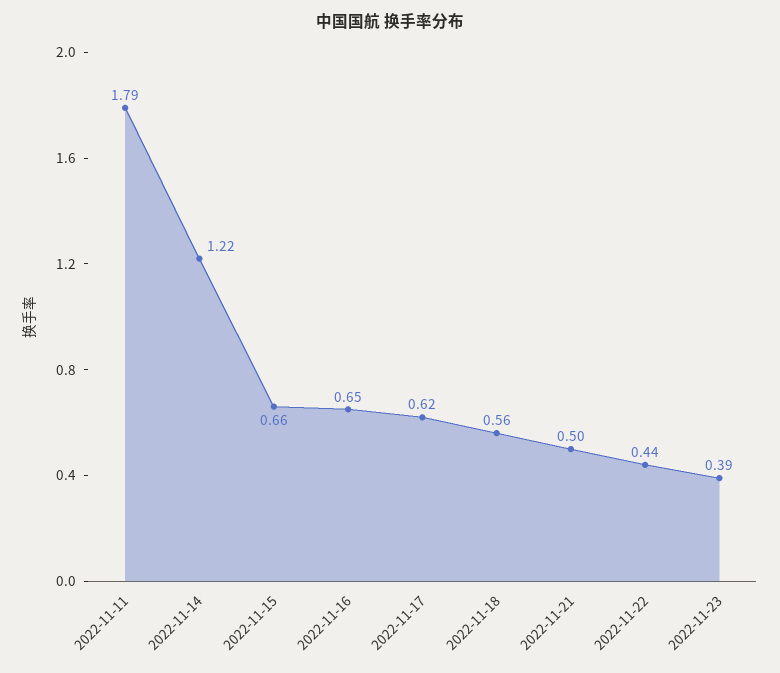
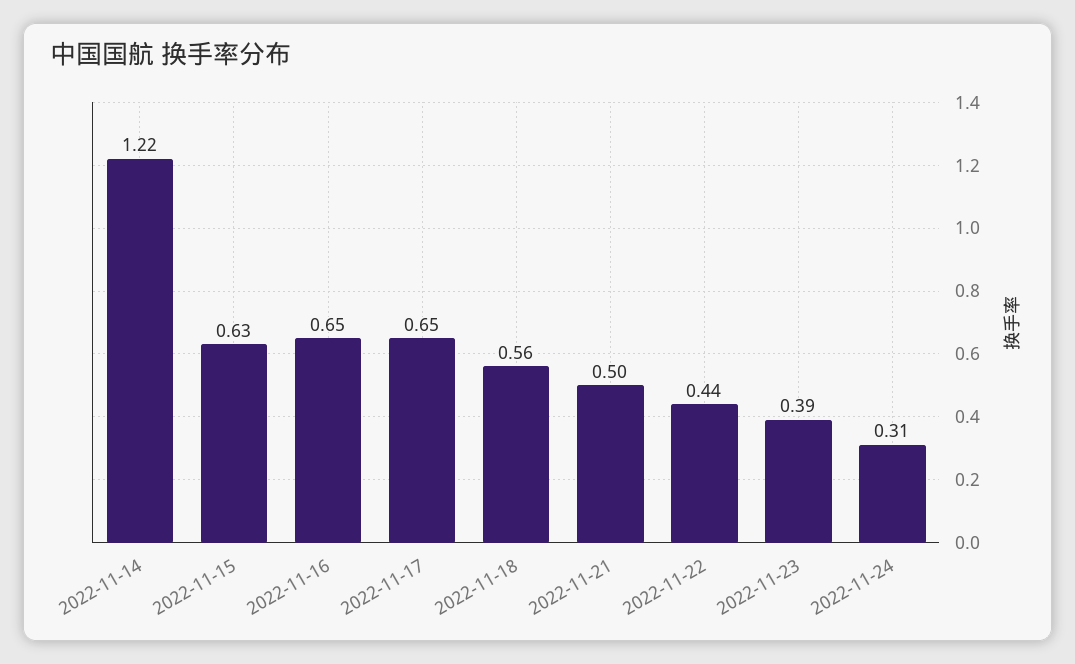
2022-11-11: 1.79 -> none
2022-11-15: 0.66 -> 0.63
2022-11-17: 0.62 -> 0.65
2022-11-24: none -> 0.31

